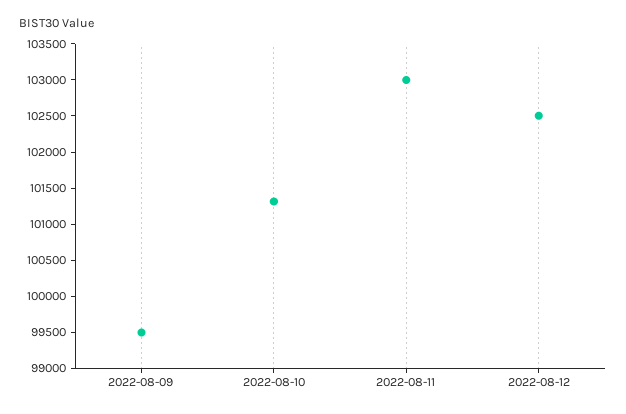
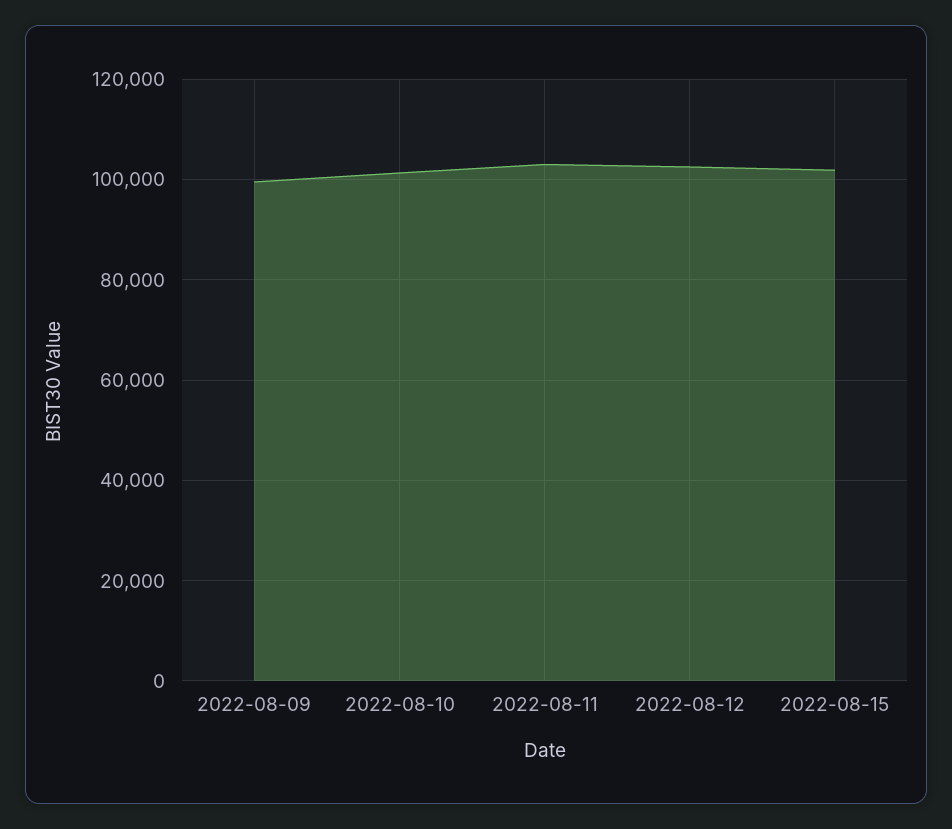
2022-08-15: none -> 102000

